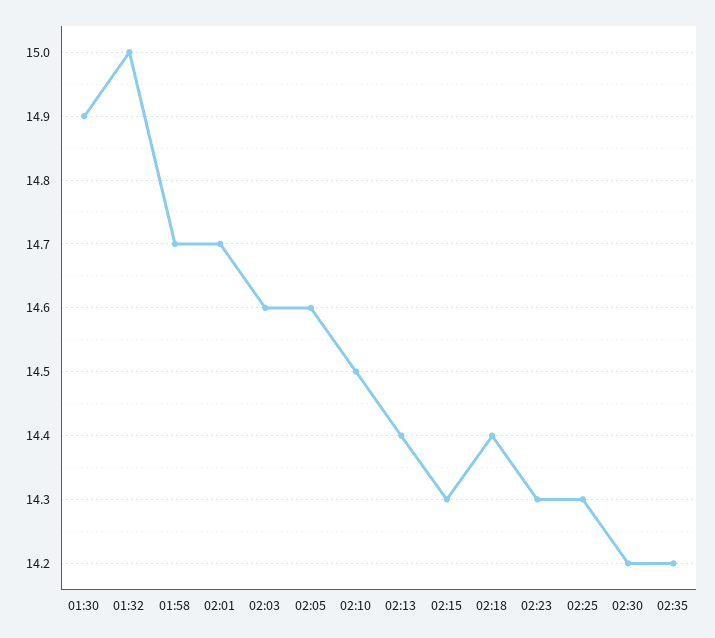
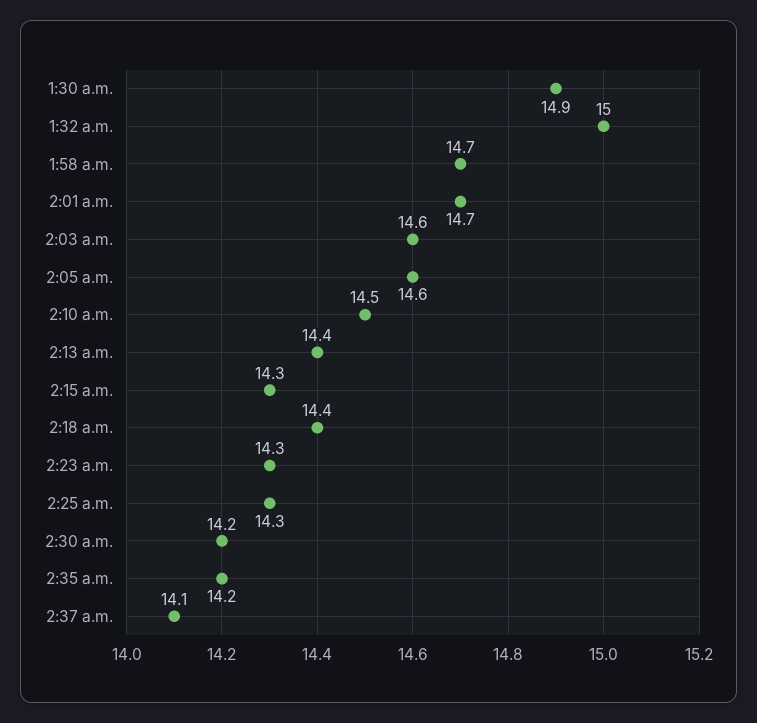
2:37 a.m.: none -> 14.1

